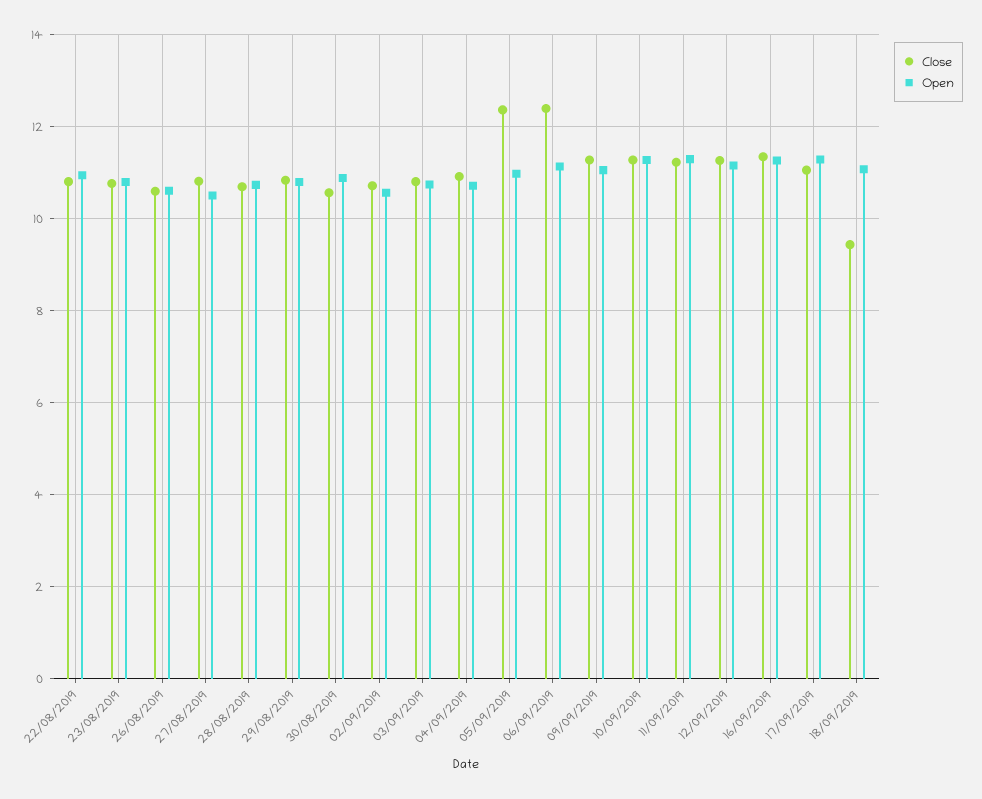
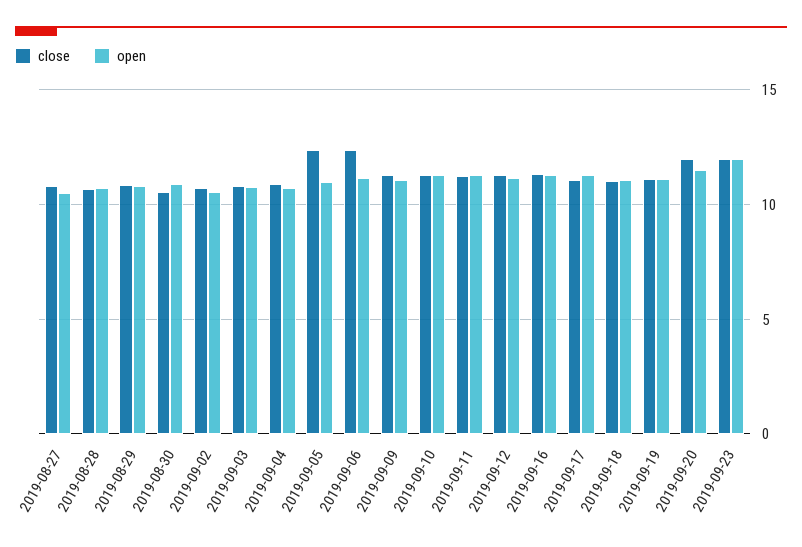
Close, 22/08/2019: 10.8 -> none
Open, 22/08/2019: 11 -> none
Close, 23/08/2019: 10.8 -> none
Open, 23/08/2019: 10.8 -> none
Close, 26/08/2019: 10.6 -> none
Open, 26/08/2019: 10.6 -> none
Close, 18/09/2019: 9.4 -> 11
Close, 2019-09-19: none -> 11
Open, 2019-09-19: none -> 11
Close, 2019-09-20: none -> 12
Open, 2019-09-20: none -> 11.5
Close, 2019-09-23: none -> 12
Open, 2019-09-23: none -> 12

